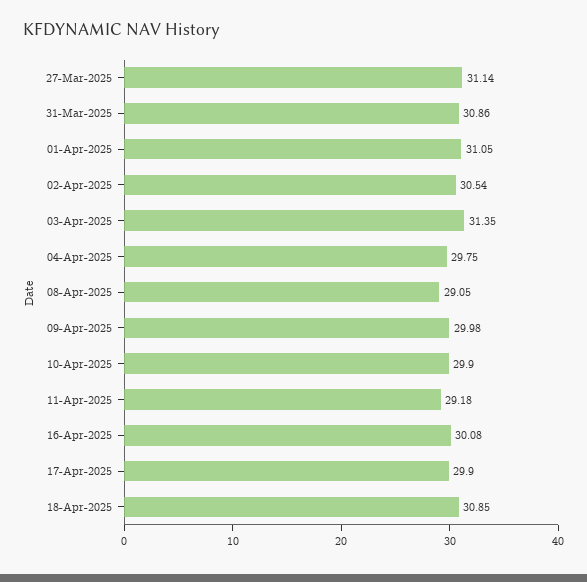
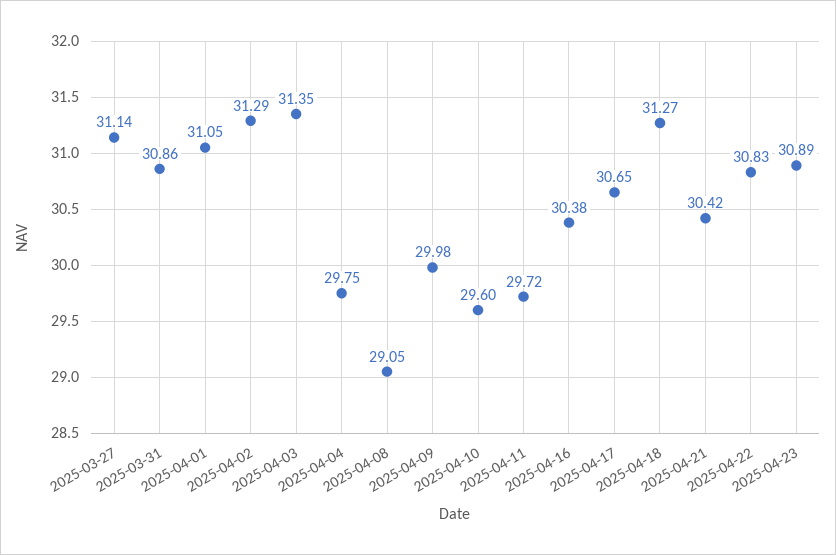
02-Apr-2025: 30.54 -> 31.29
10-Apr-2025: 29.9 -> 29.6
11-Apr-2025: 29.18 -> 29.72
16-Apr-2025: 30.08 -> 30.38
17-Apr-2025: 29.9 -> 30.65
18-Apr-2025: 30.85 -> 31.27
2025-04-21: none -> 30.42
2025-04-22: none -> 30.83
2025-04-23: none -> 30.89

